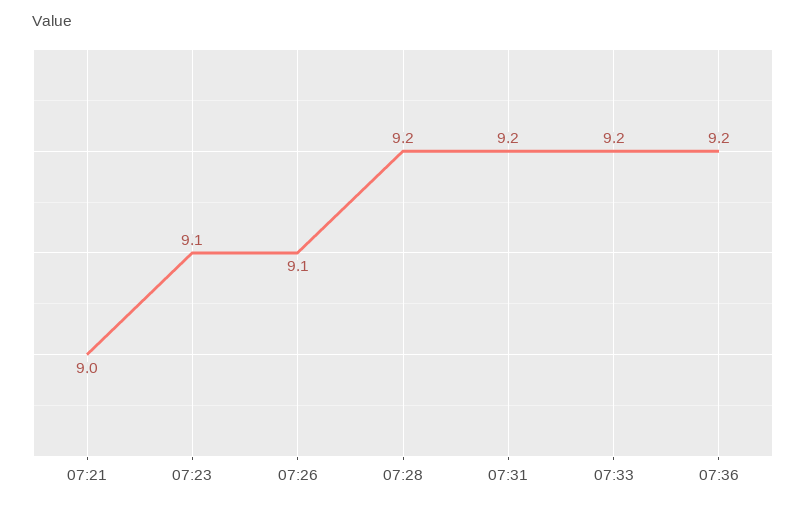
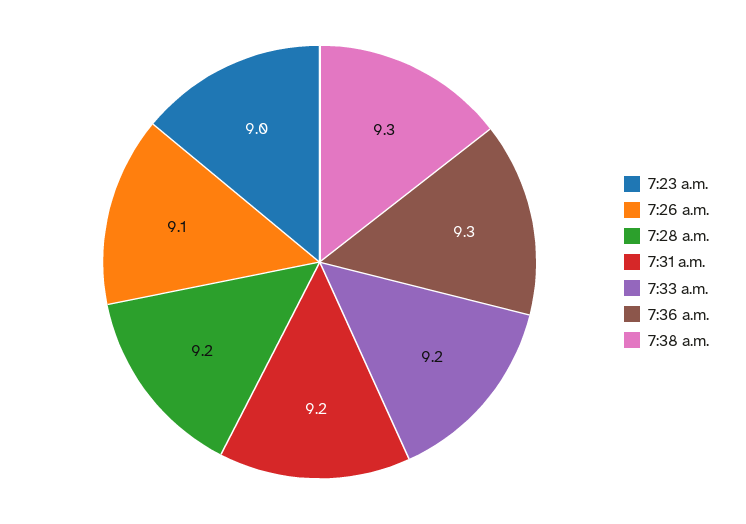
07:21: 9 -> none
07:23: 9.1 -> 9
07:36: 9.2 -> 9.3
7:38 a.m.: none -> 9.3

